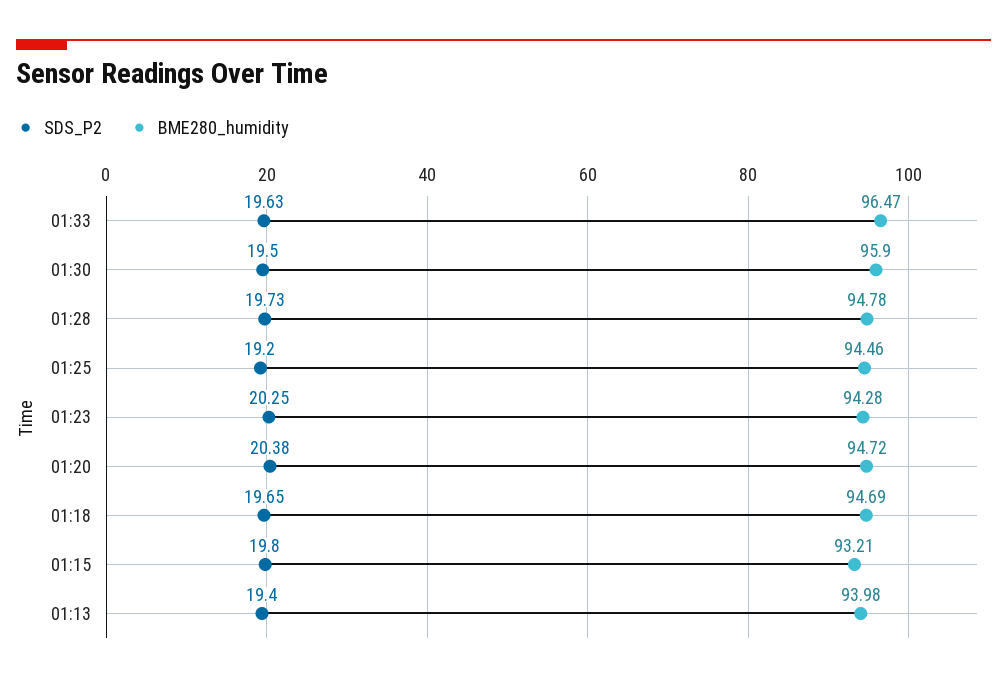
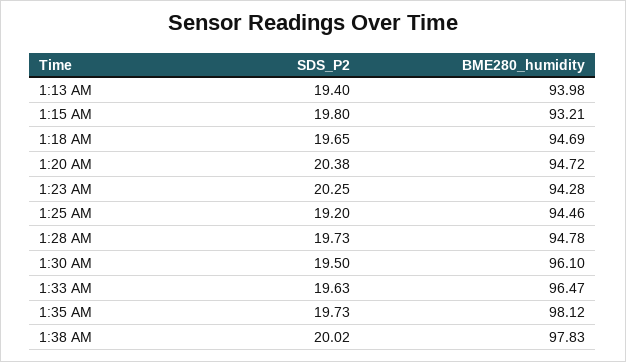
BME280_humidity, 01:30: 95.9 -> 96.1
SDS_P2, 1:35 AM: none -> 19.73
BME280_humidity, 1:35 AM: none -> 98.12
SDS_P2, 1:38 AM: none -> 20.02
BME280_humidity, 1:38 AM: none -> 97.83

